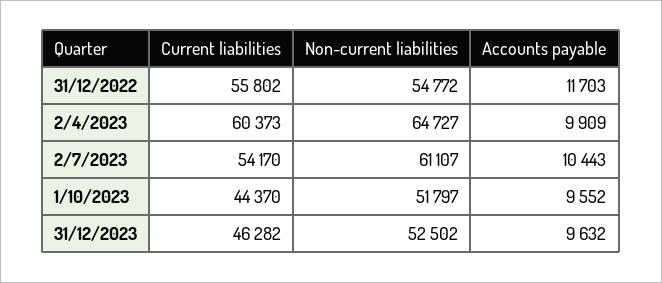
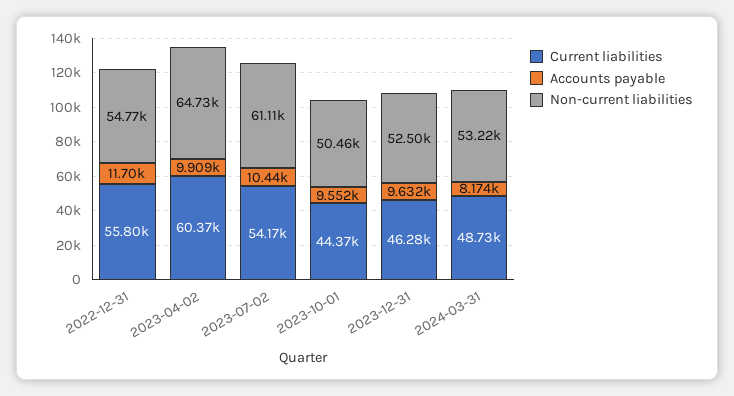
Non-current liabilities, 1/10/2023: 51797 -> 50460
Current liabilities, 2024-03-31: none -> 48730
Accounts payable, 2024-03-31: none -> 8174
Non-current liabilities, 2024-03-31: none -> 53220

